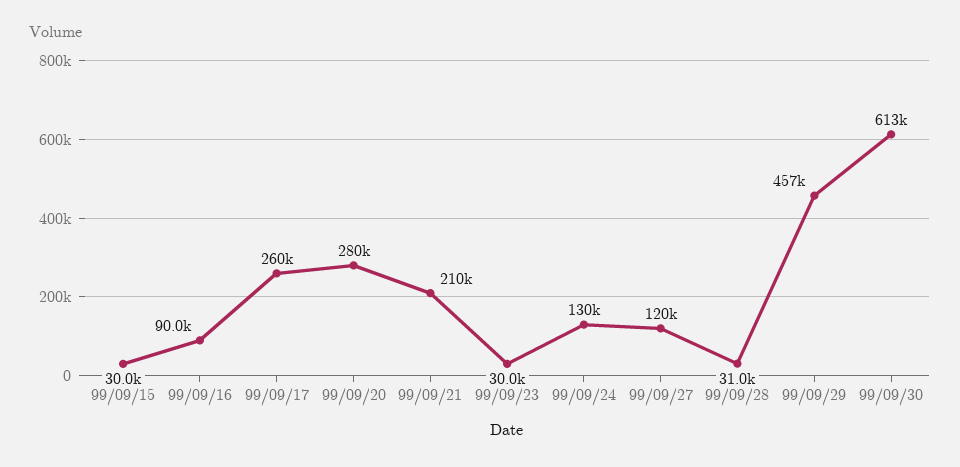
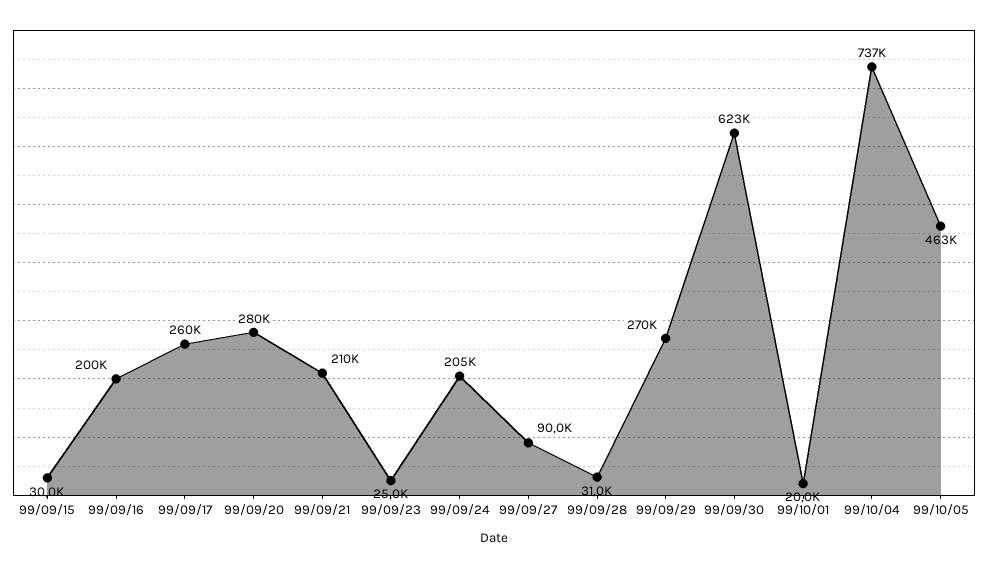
99/09/16: 90000 -> 200000
99/09/23: 30000 -> 25000
99/09/24: 130000 -> 205000
99/09/27: 120000 -> 90000
99/09/29: 457000 -> 270000
99/09/30: 613000 -> 623000
99/10/01: none -> 20000
99/10/04: none -> 737000
99/10/05: none -> 463000

